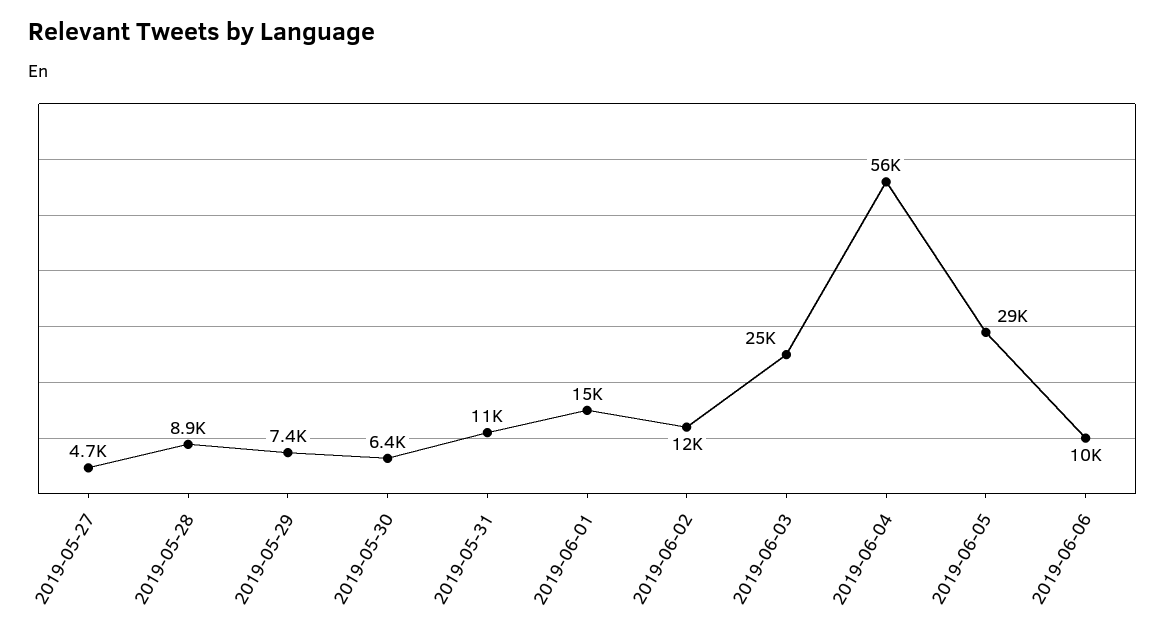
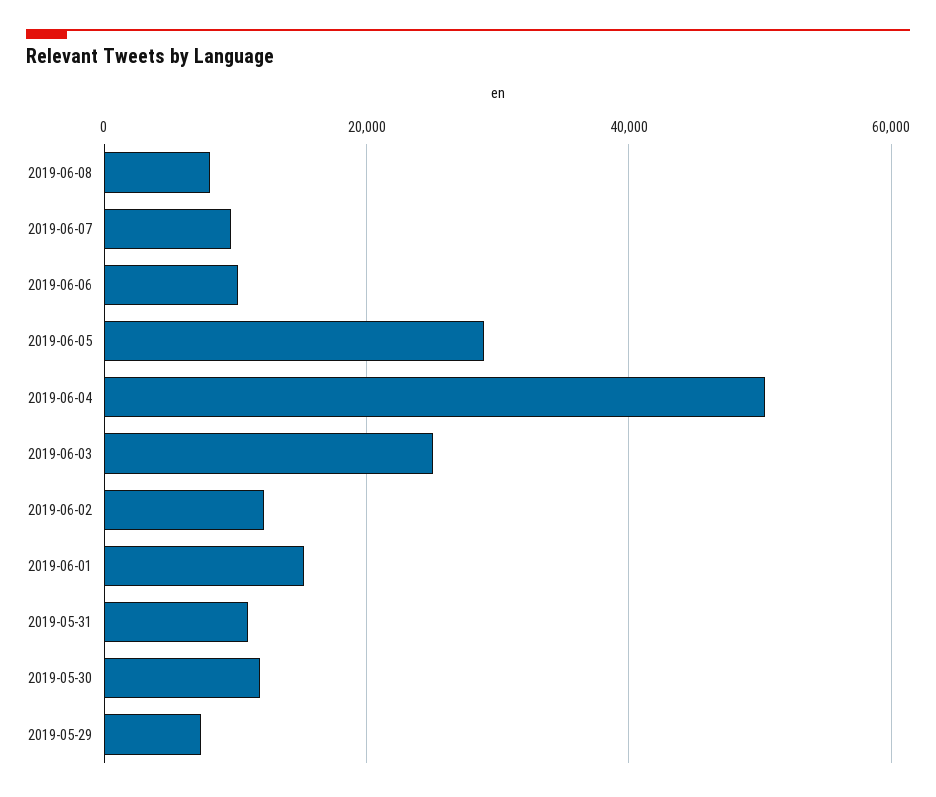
2019-05-27: 4700 -> none
2019-05-28: 8900 -> none
2019-05-30: 6400 -> 12000
2019-06-04: 56000 -> 50000
2019-06-08: none -> 8000
2019-06-07: none -> 10000

